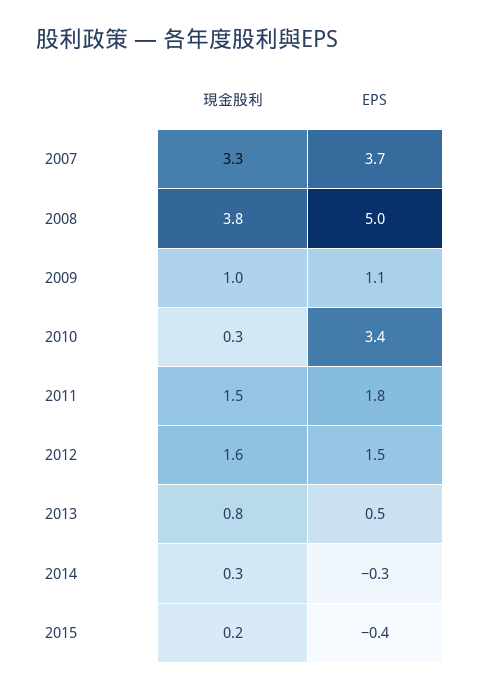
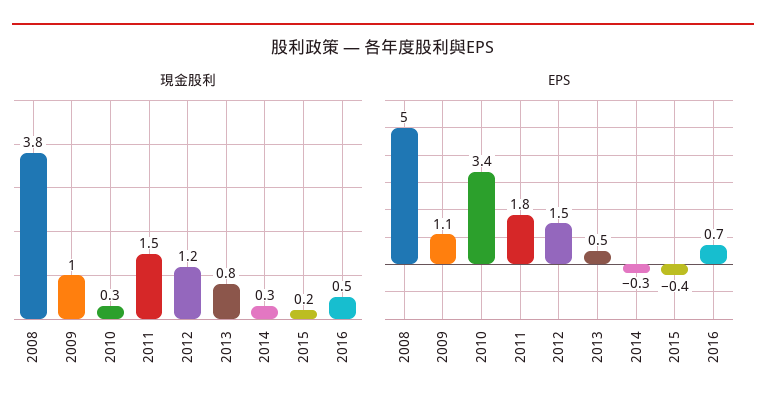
現金股利, 2007: 3.3 -> none
EPS, 2007: 3.7 -> none
現金股利, 2012: 1.6 -> 1.2
現金股利, 2016: none -> 0.5
EPS, 2016: none -> 0.7

